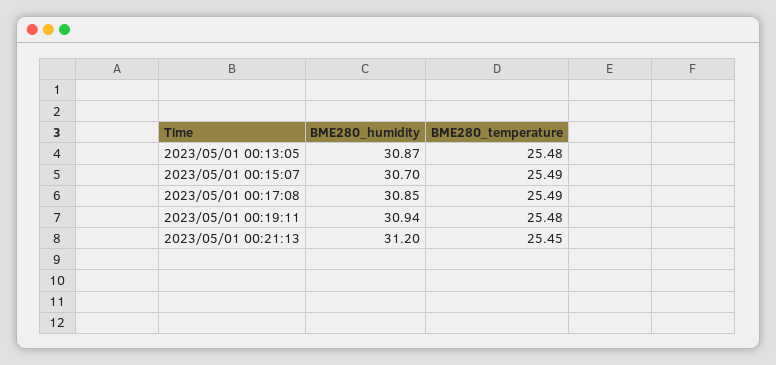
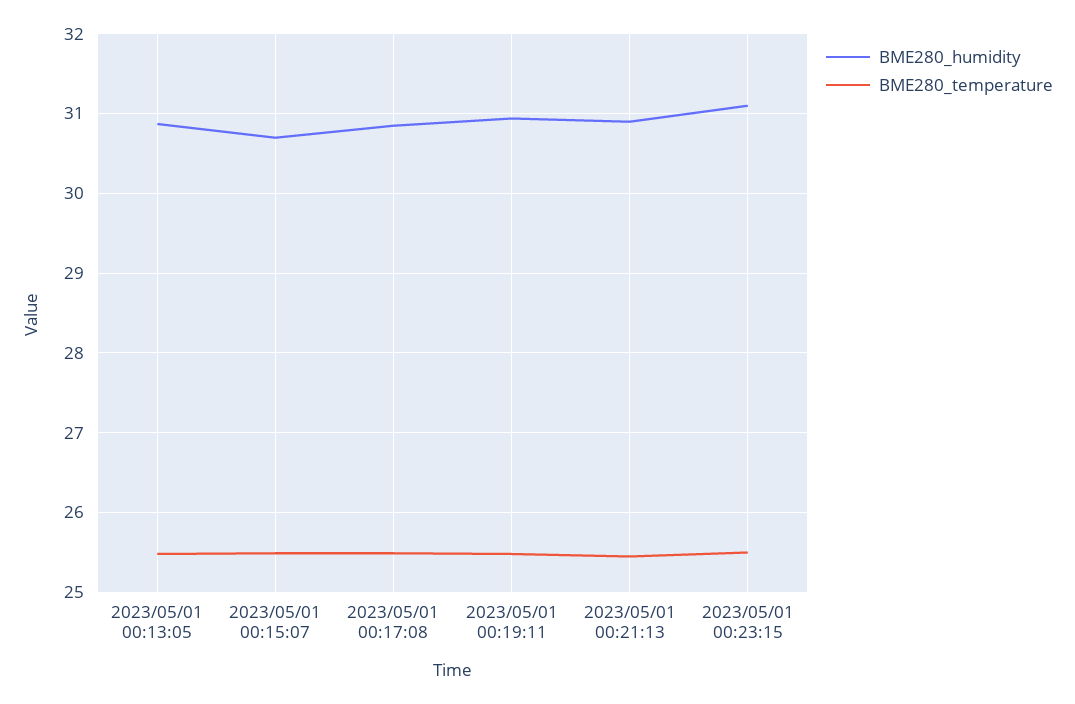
BME280_humidity, 2023/05/01 00:21:13: 31.2 -> 30.9
BME280_humidity, 2023/05/01 00:23:15: none -> 31.1
BME280_temperature, 2023/05/01 00:23:15: none -> 25.5

